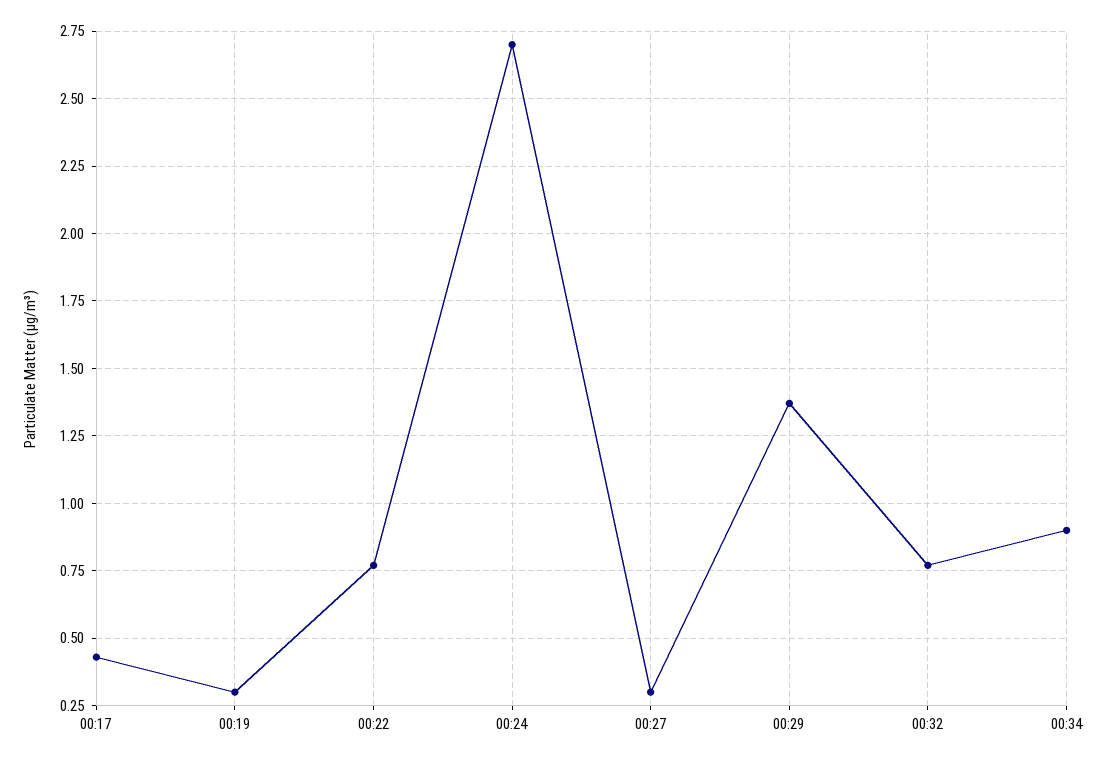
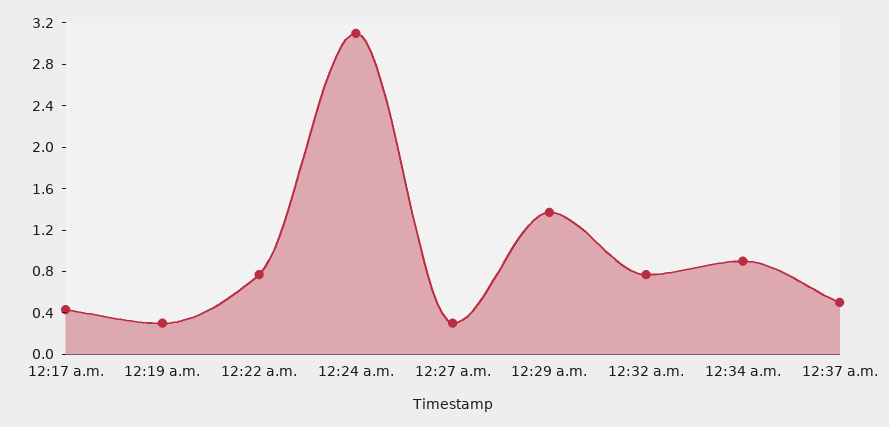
00:24: 2.7 -> 3.1
12:37 a.m.: none -> 0.5

